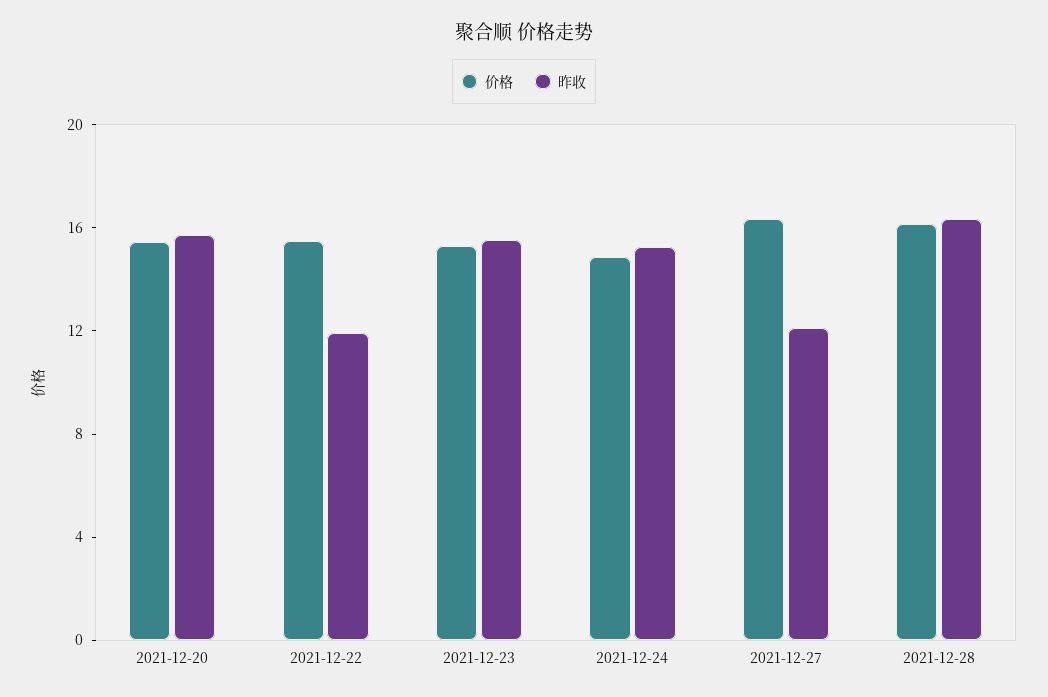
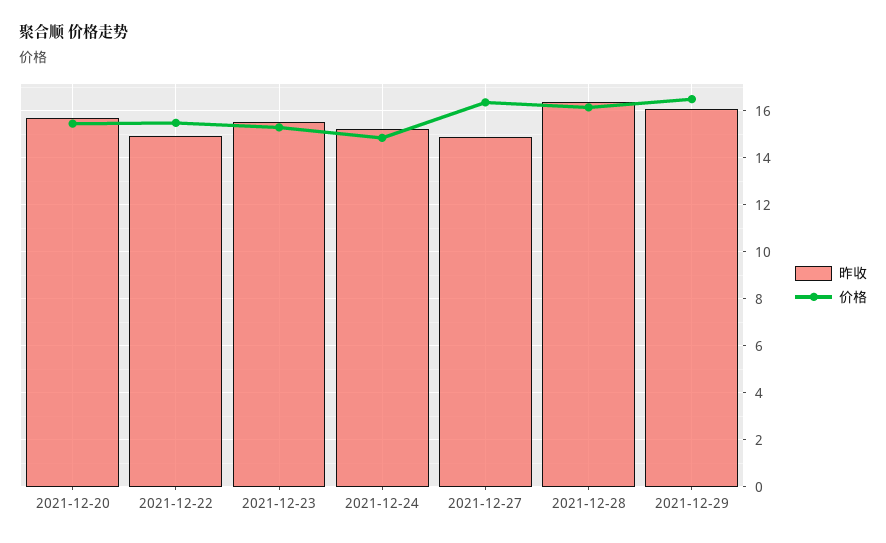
昨收, 2021-12-22: 12 -> 15
昨收, 2021-12-27: 12 -> 15
昨收, 2021-12-29: none -> 16
价格, 2021-12-29: none -> 16.5

